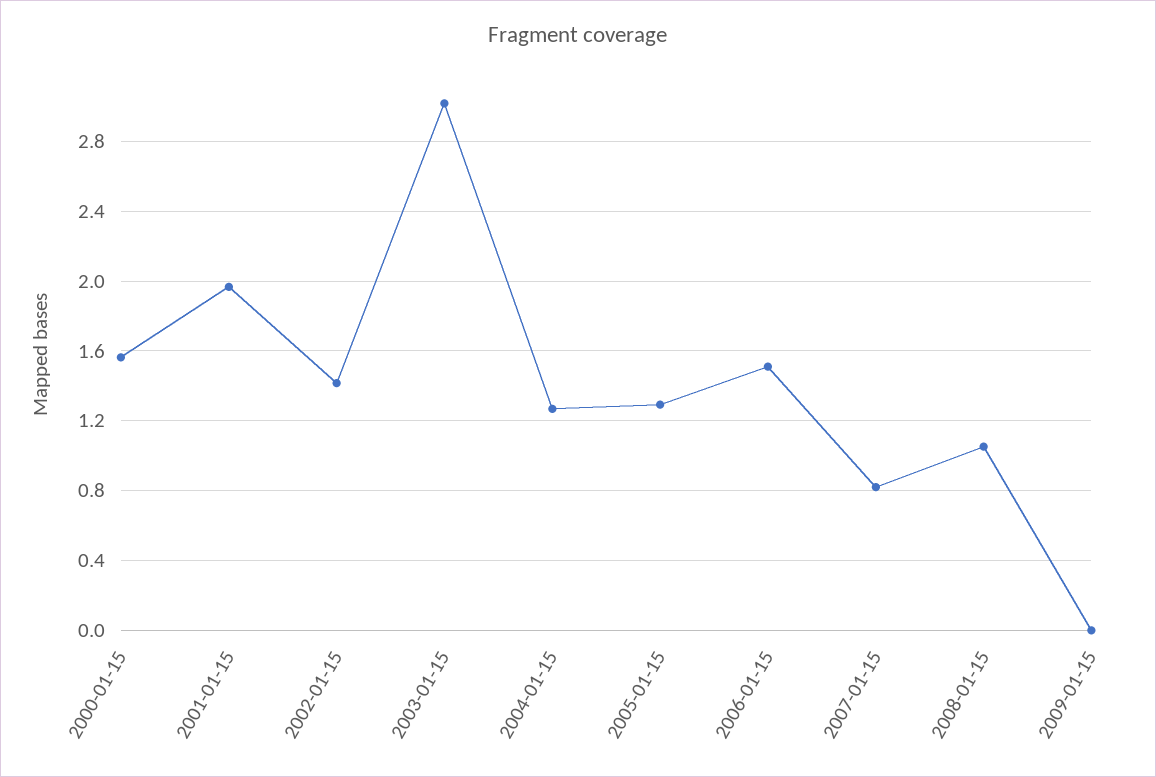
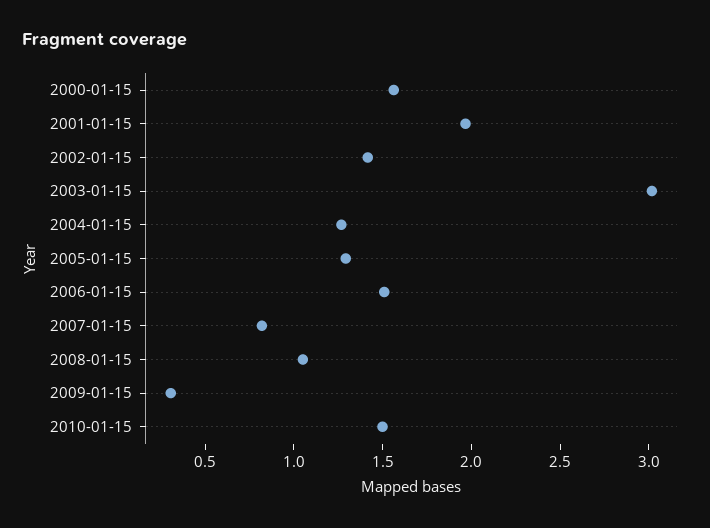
2009-01-15: 0 -> 0.3
2010-01-15: none -> 1.5

